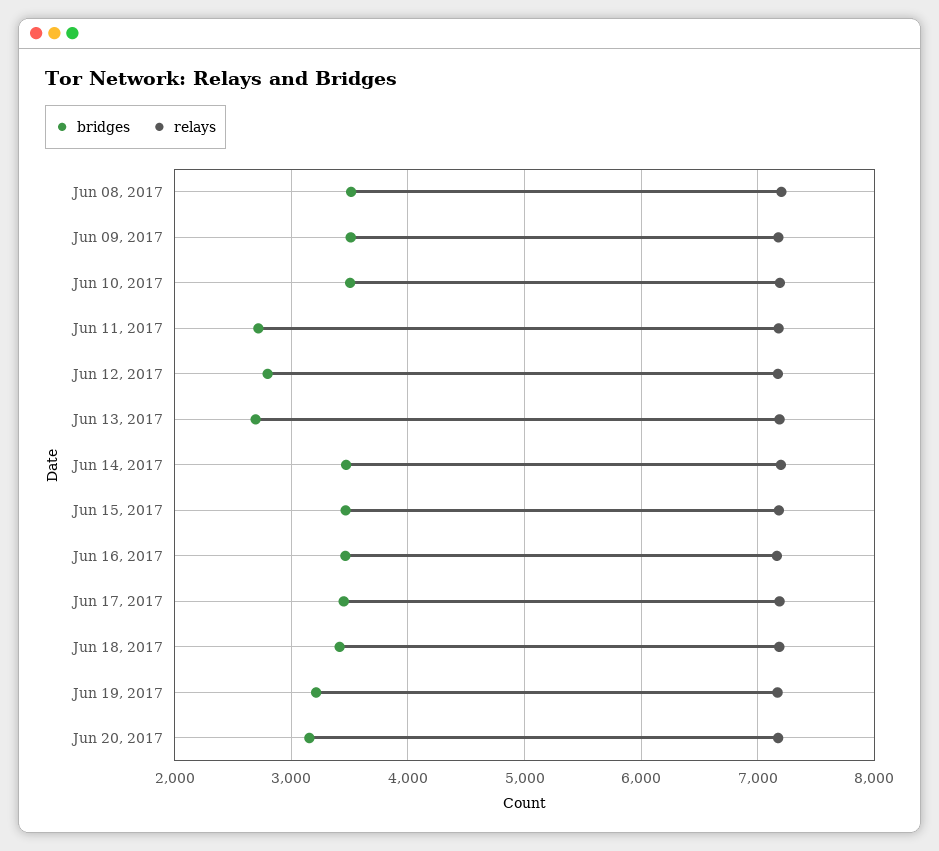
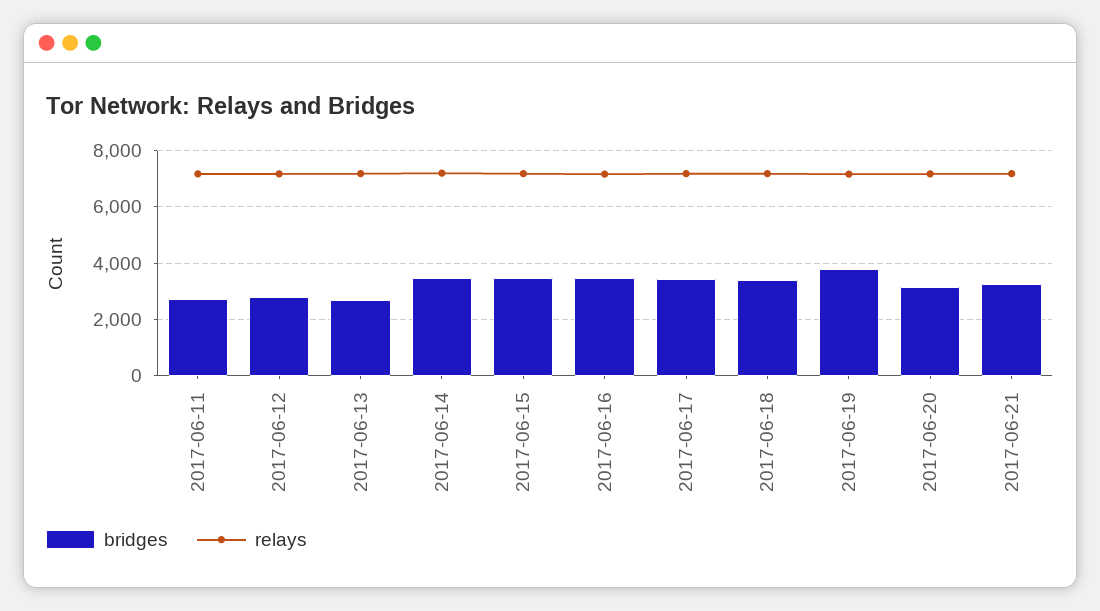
bridges, Jun 08, 2017: 3500 -> none
relays, Jun 08, 2017: 7200 -> none
bridges, Jun 09, 2017: 3500 -> none
relays, Jun 09, 2017: 7200 -> none
bridges, Jun 10, 2017: 3500 -> none
relays, Jun 10, 2017: 7200 -> none
bridges, Jun 19, 2017: 3200 -> 3750
bridges, 2017-06-21: none -> 3250
relays, 2017-06-21: none -> 7250

